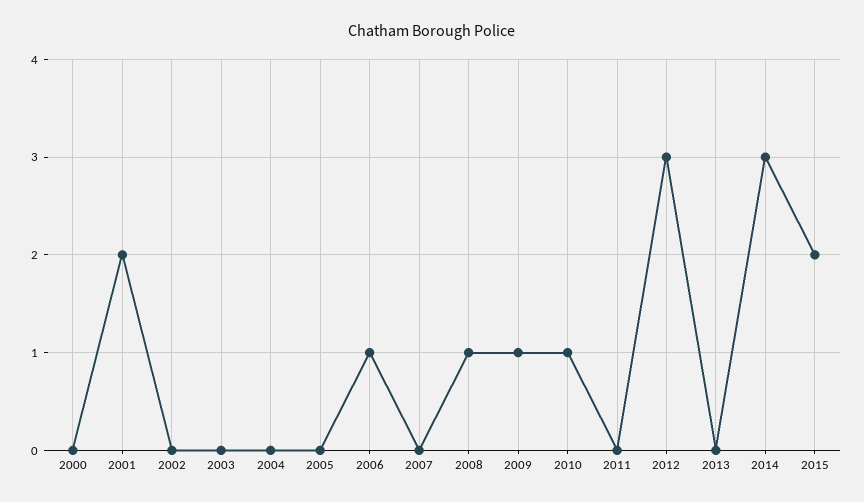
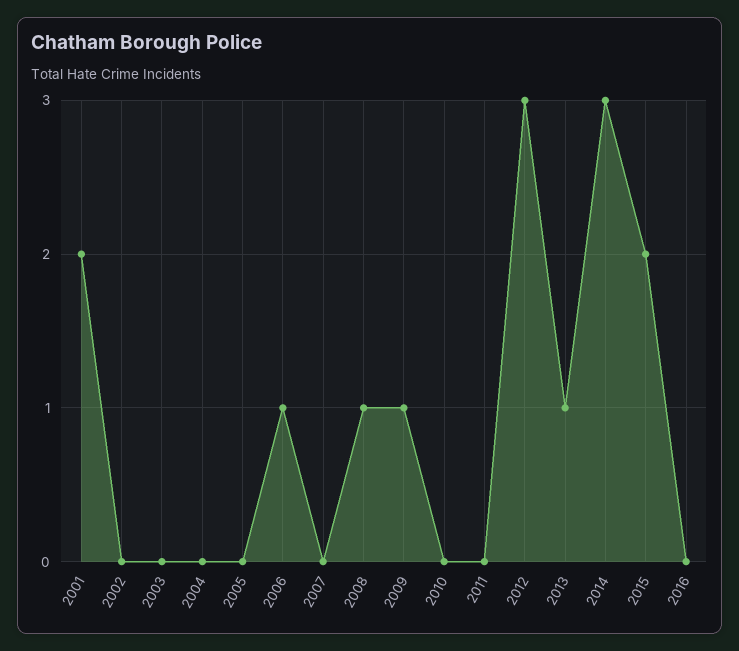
2000: 0 -> none
2010: 1 -> 0
2013: 0 -> 1
2016: none -> 0

